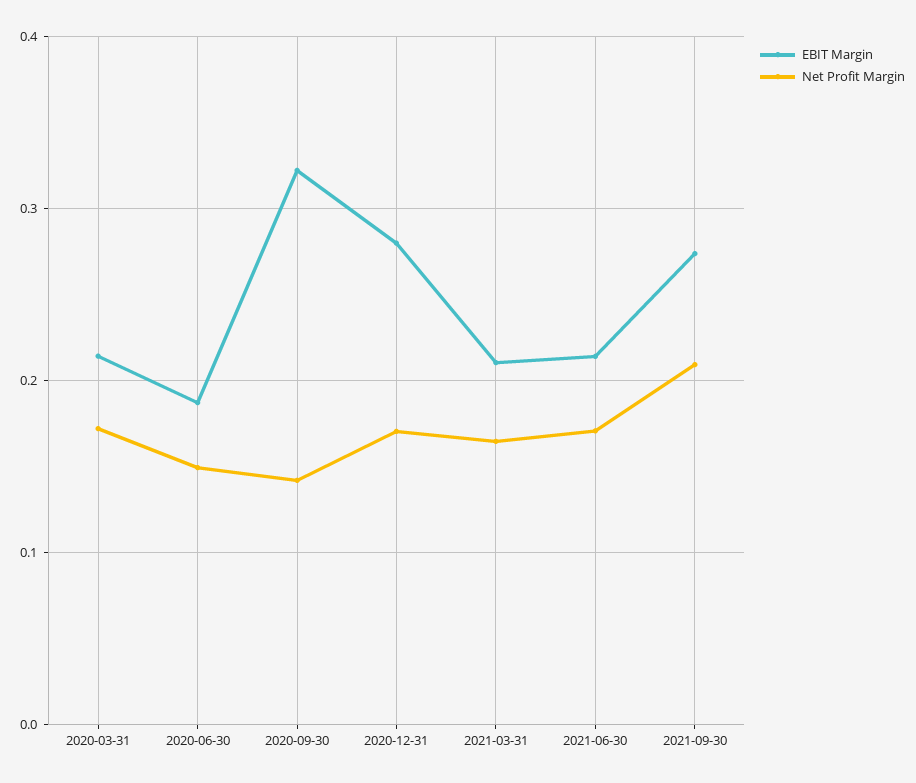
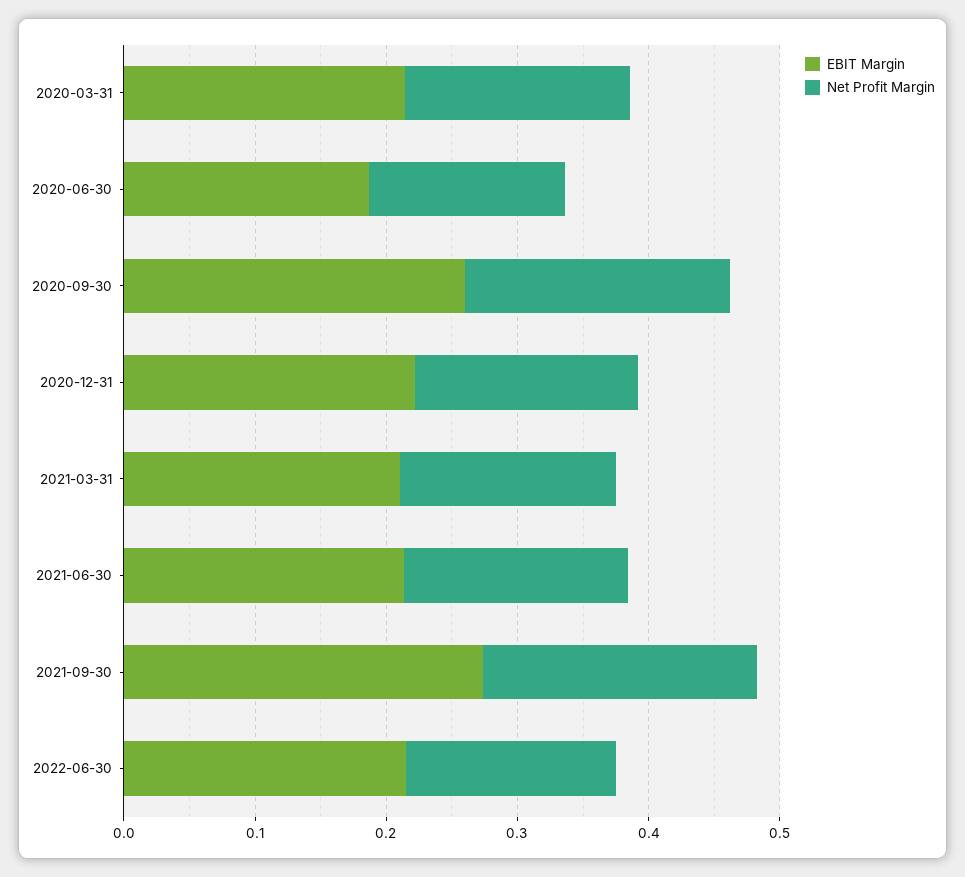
EBIT Margin, 2020-09-30: 0.32 -> 0.26
Net Profit Margin, 2020-09-30: 0.14 -> 0.2
EBIT Margin, 2020-12-31: 0.28 -> 0.22
EBIT Margin, 2022-06-30: none -> 0.22
Net Profit Margin, 2022-06-30: none -> 0.16

